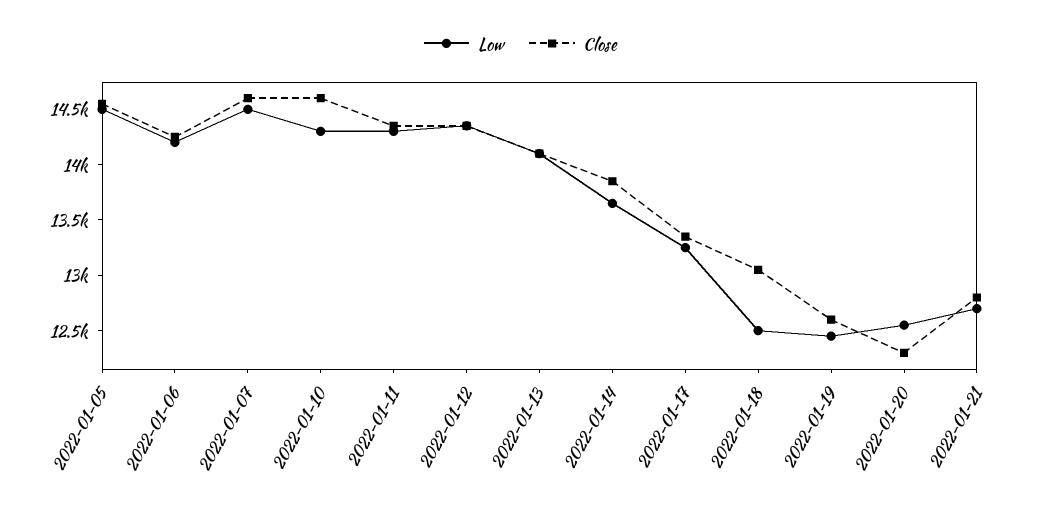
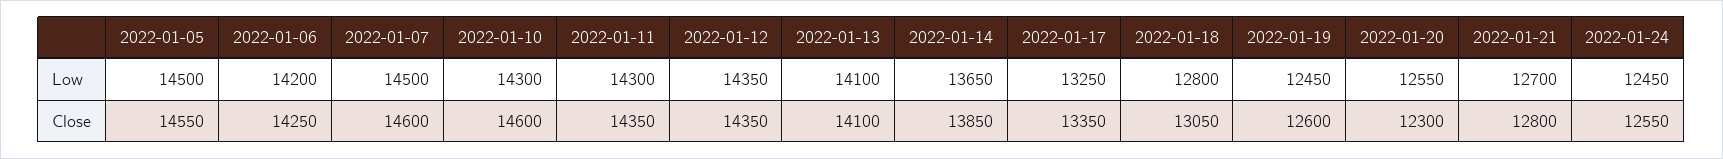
Low, 2022-01-18: 12500 -> 12800
Low, 2022-01-24: none -> 12450
Close, 2022-01-24: none -> 12550

